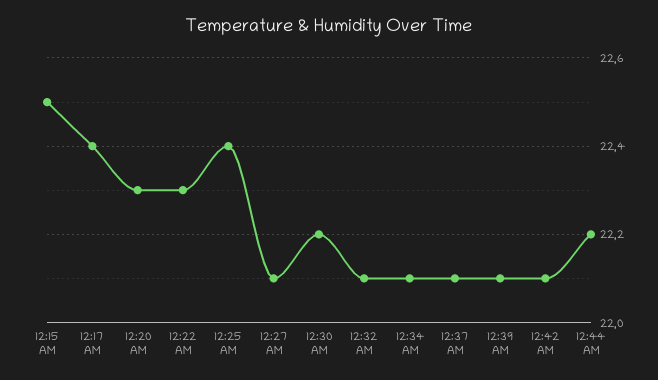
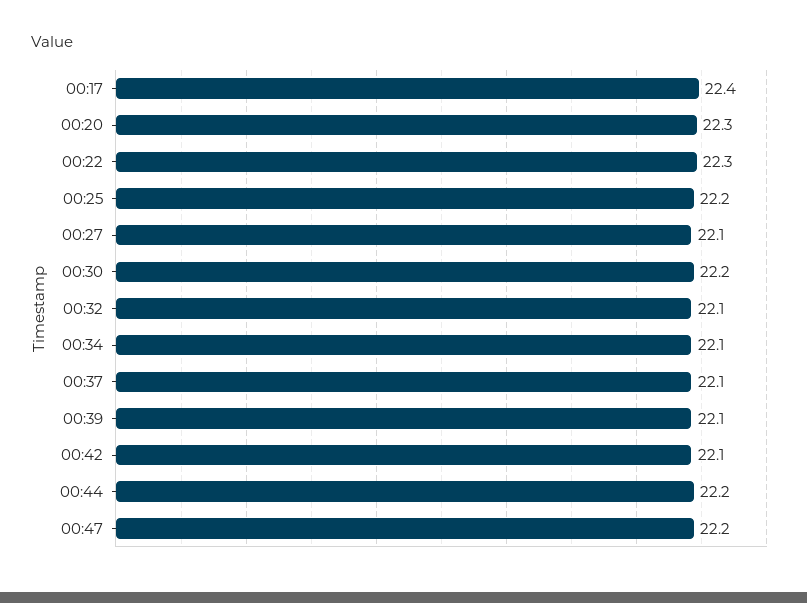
12:15 AM: 22.5 -> none
12:25 AM: 22.4 -> 22.2
00:47: none -> 22.2

